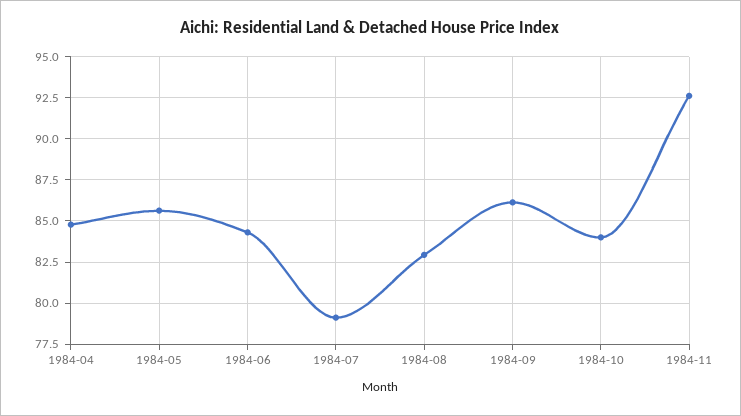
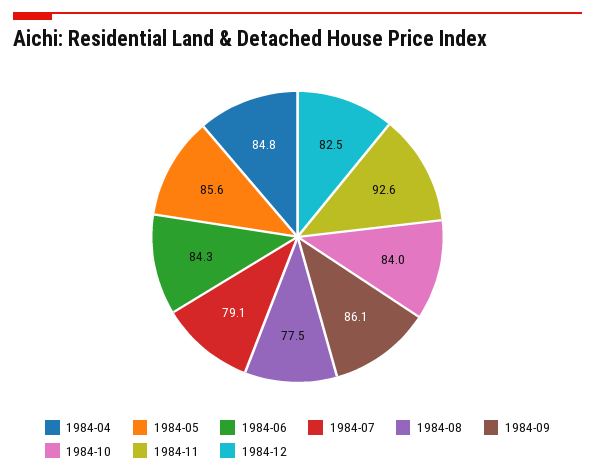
1984-08: 83 -> 77.5
1984-12: none -> 82.5

